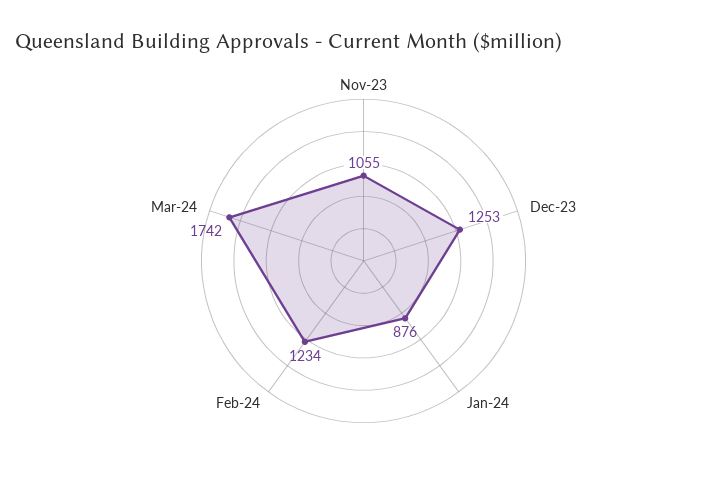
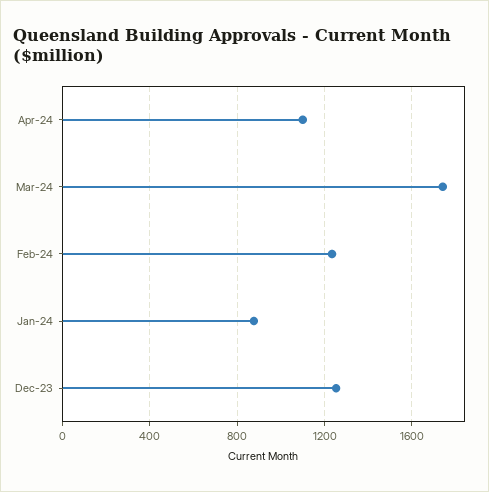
Nov-23: 1055 -> none
Apr-24: none -> 1100

